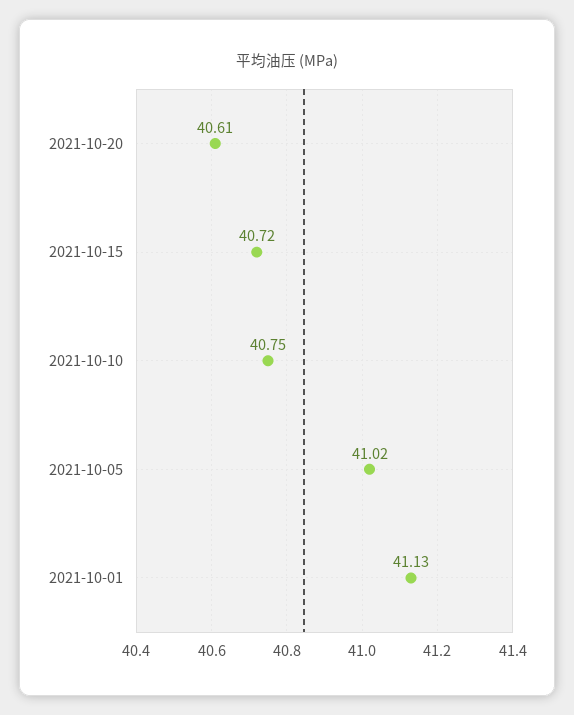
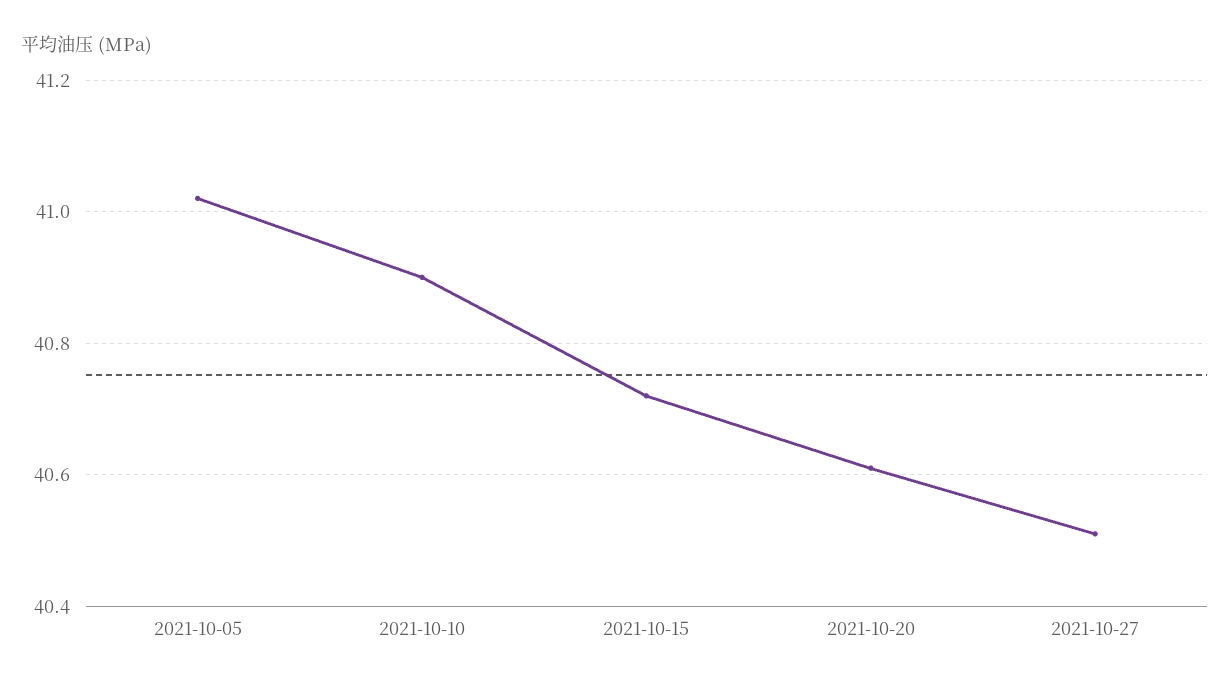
2021-10-10: 40.75 -> 40.9
2021-10-01: 41.13 -> none
2021-10-27: none -> 40.5

